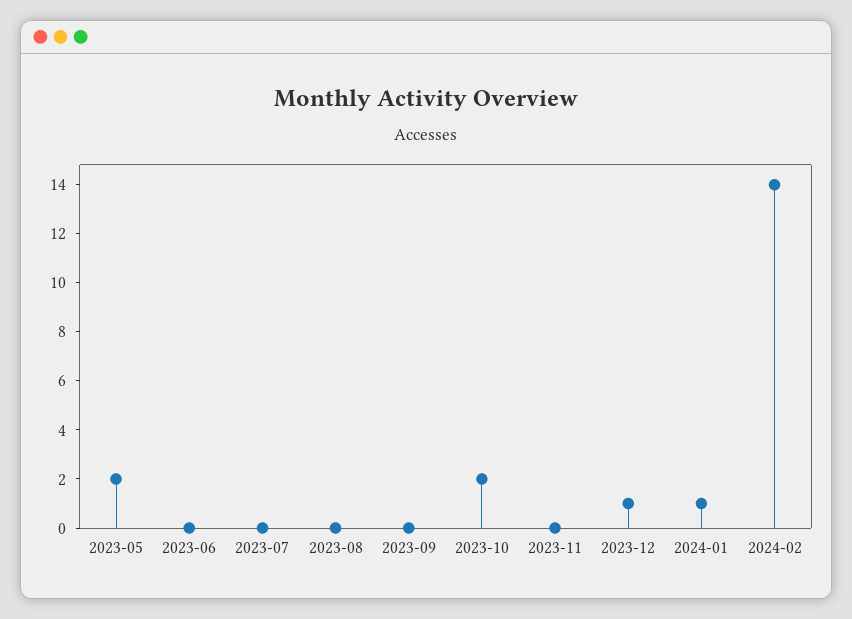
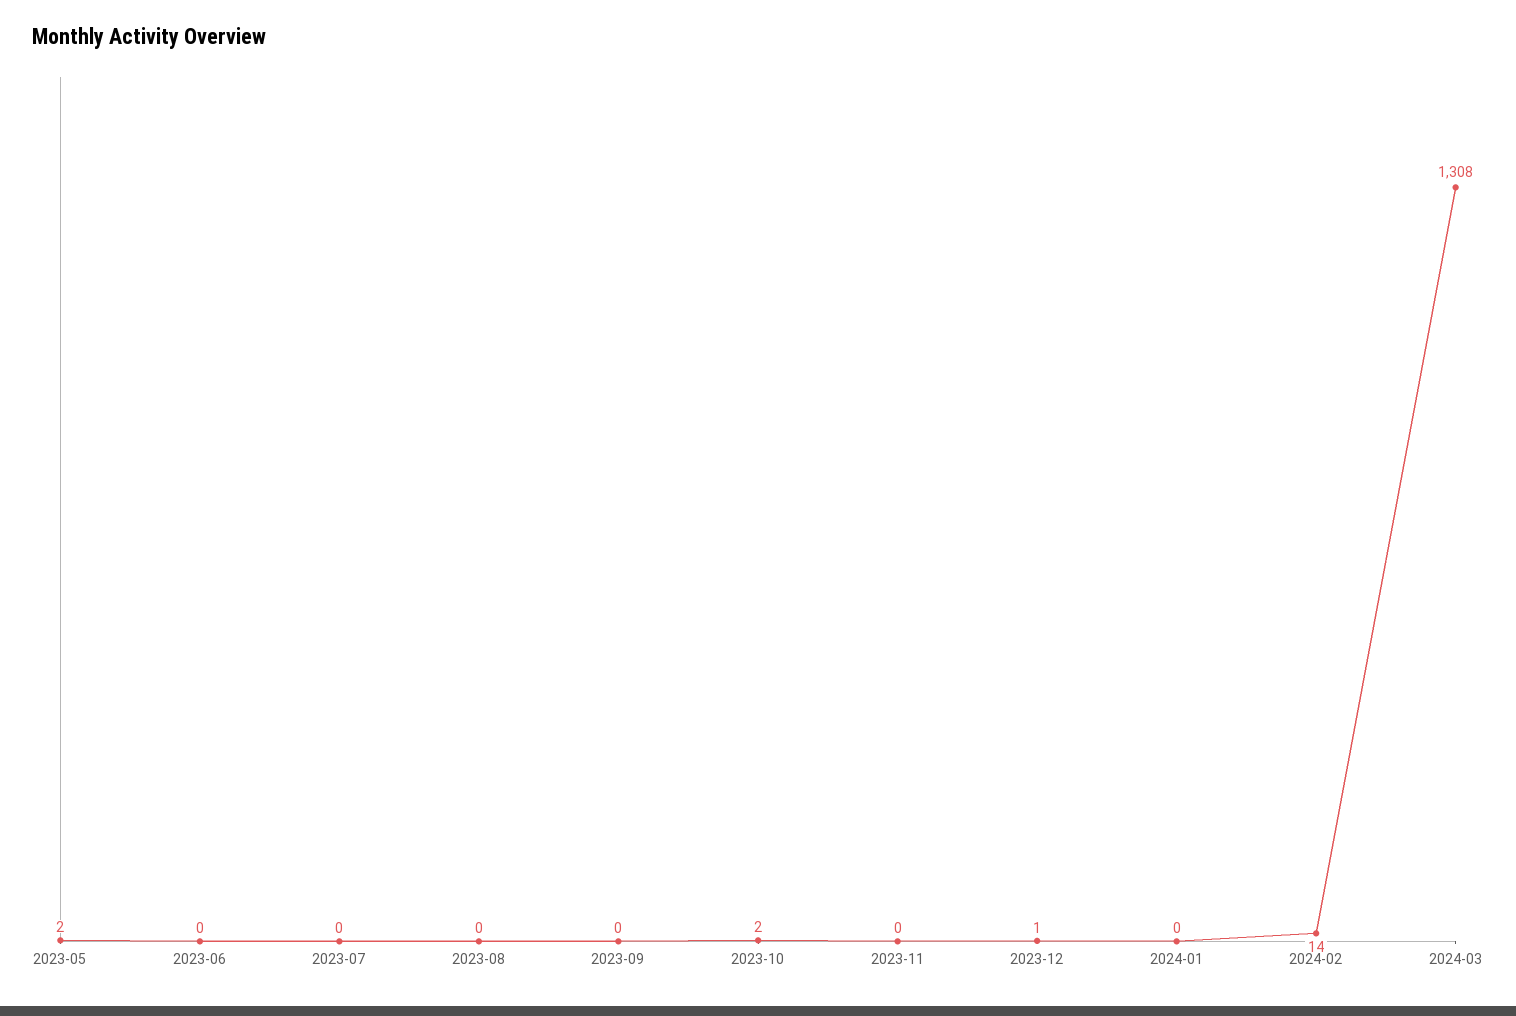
2024-01: 1 -> 0
2024-03: none -> 1308

